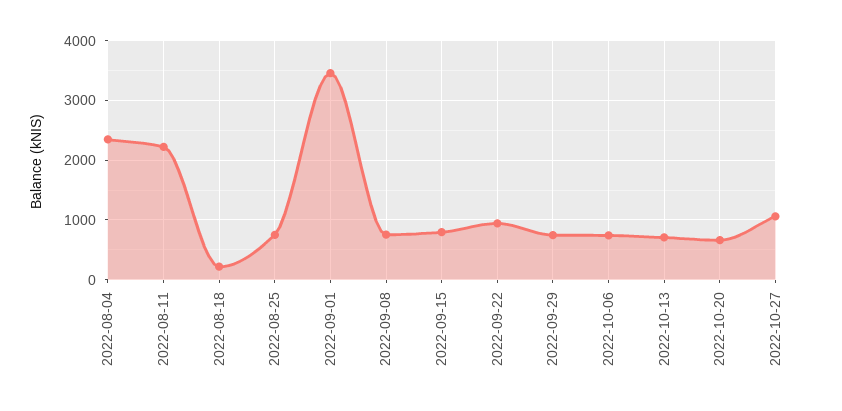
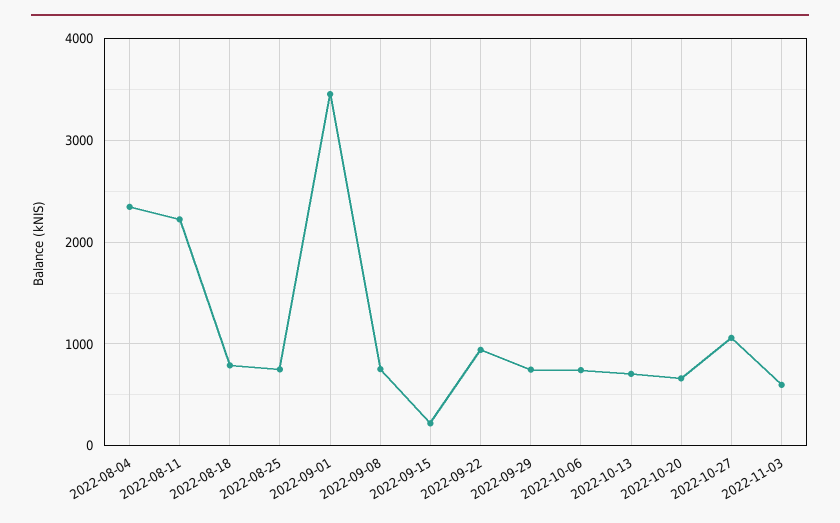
2022-08-18: 200 -> 800
2022-09-15: 800 -> 200
2022-11-03: none -> 600

